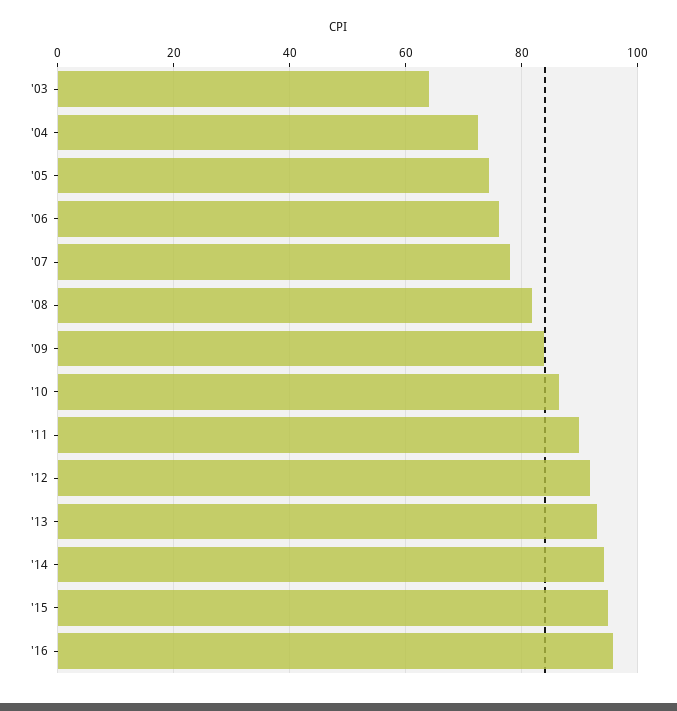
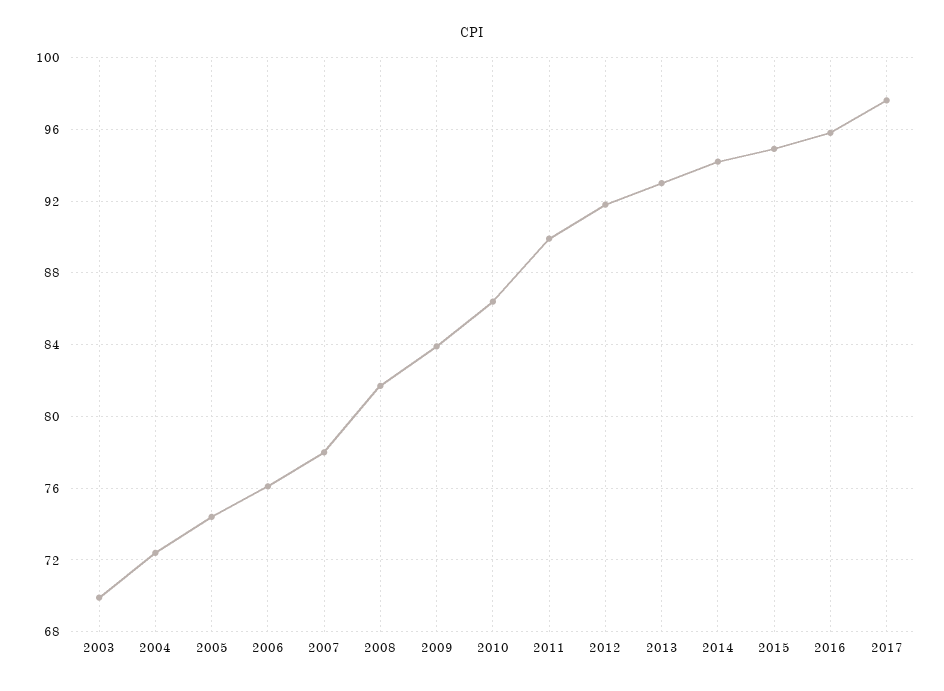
'03: 64 -> 70
2017: none -> 97.5

